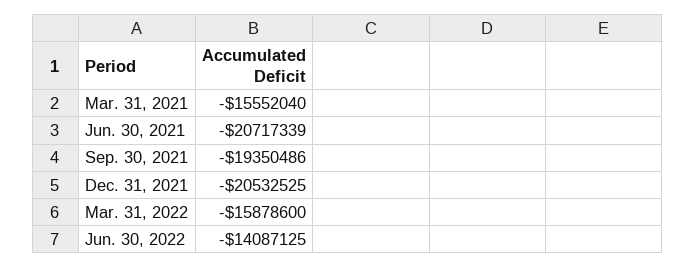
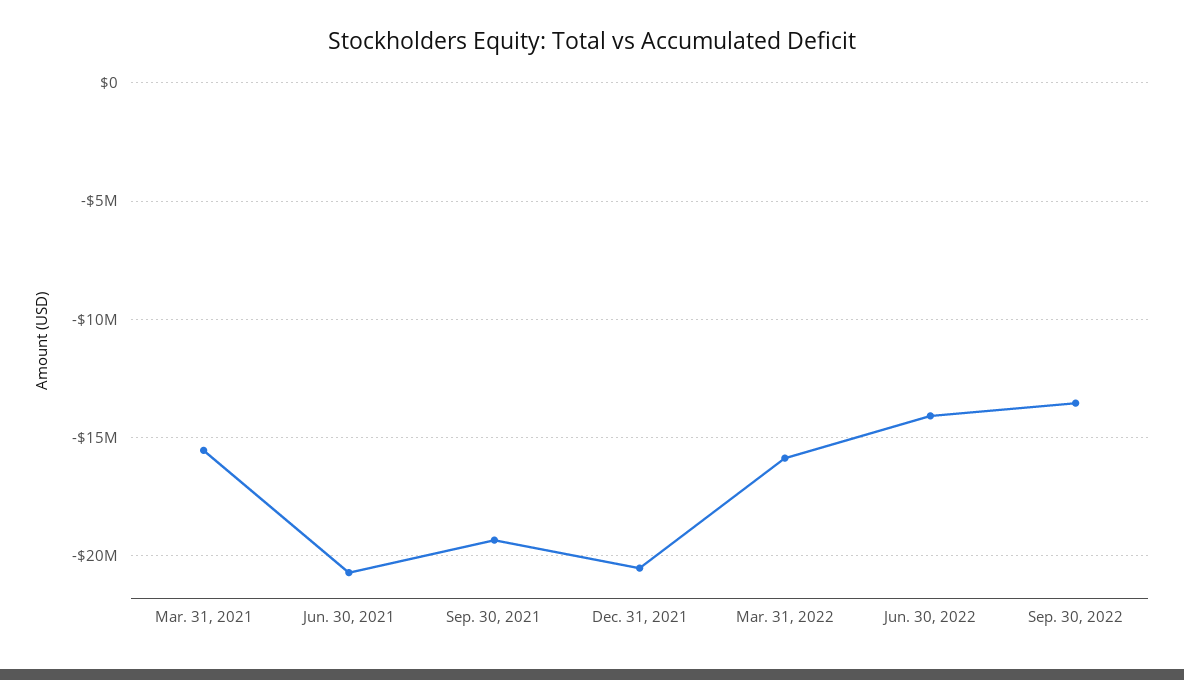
Sep. 30, 2022: none -> -13500000

